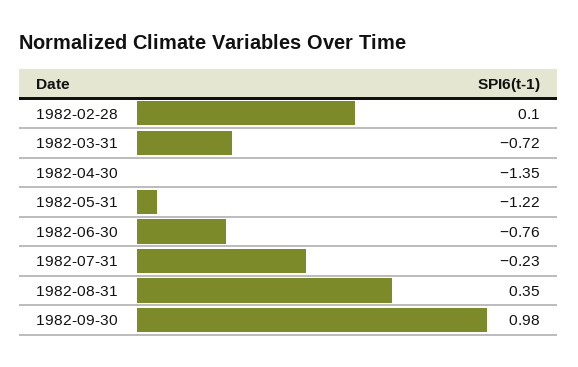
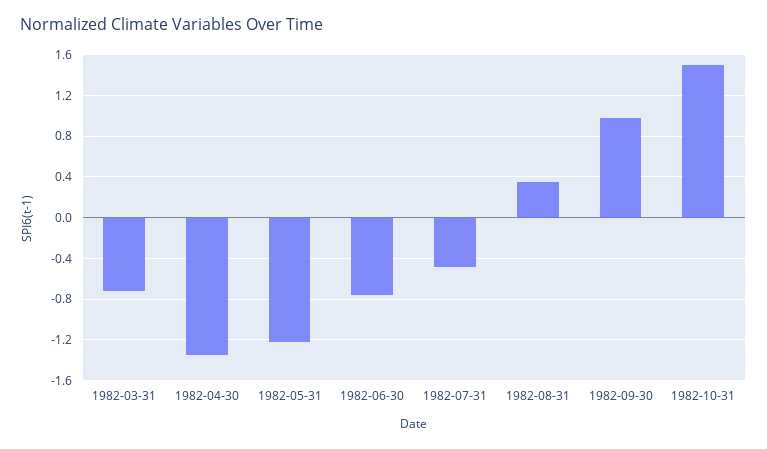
1982-02-28: 0.1 -> none
1982-07-31: -0.23 -> -0.5
1982-10-31: none -> 1.5

